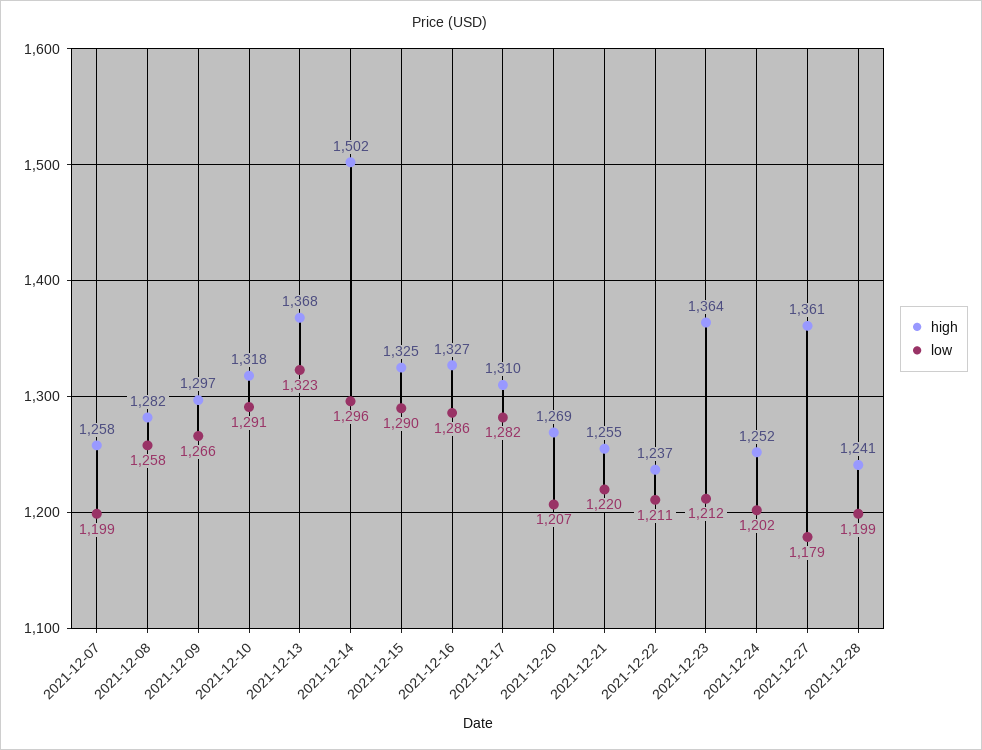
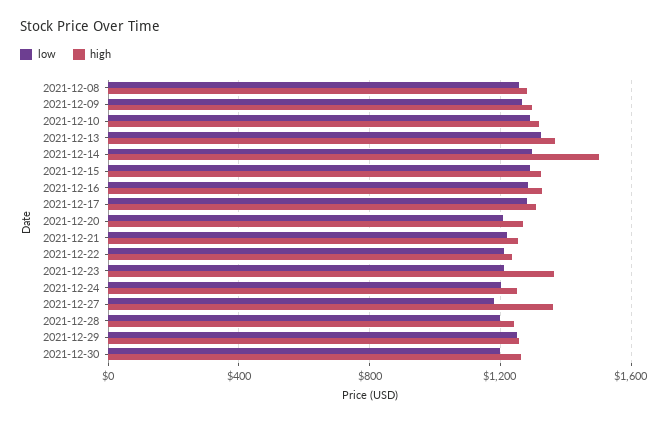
high, 2021-12-07: 1258 -> none
low, 2021-12-07: 1199 -> none
low, 2021-12-29: none -> 1250
high, 2021-12-29: none -> 1250
low, 2021-12-30: none -> 1200
high, 2021-12-30: none -> 1250

